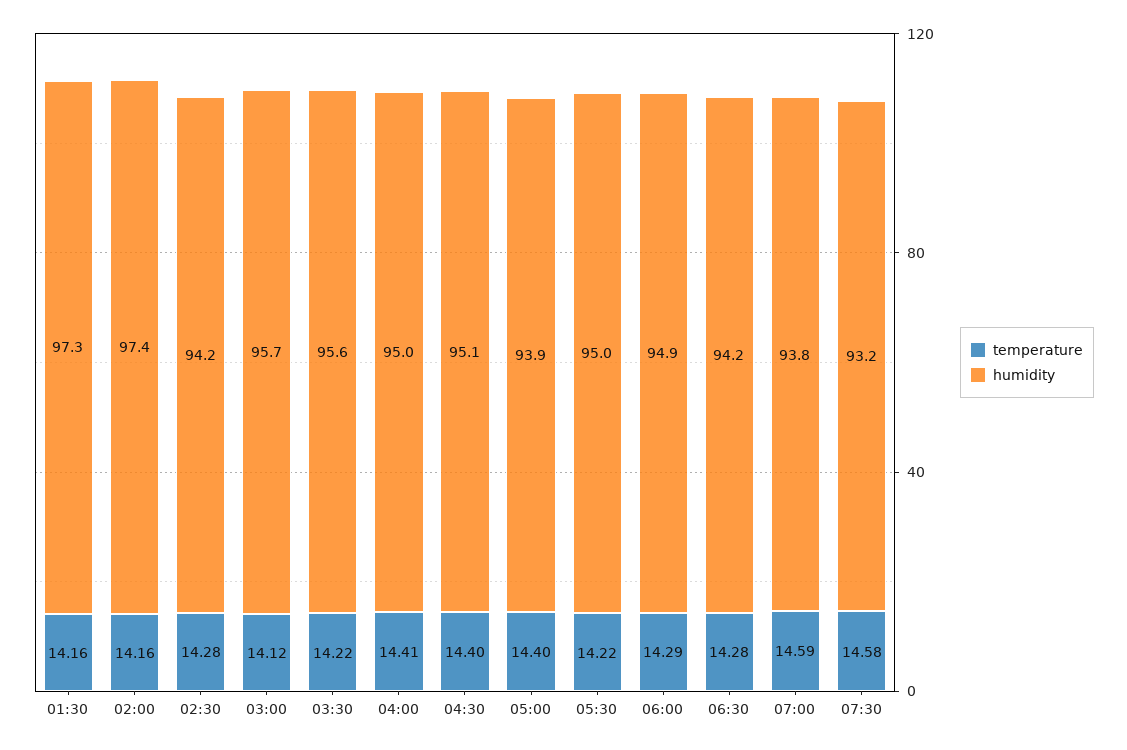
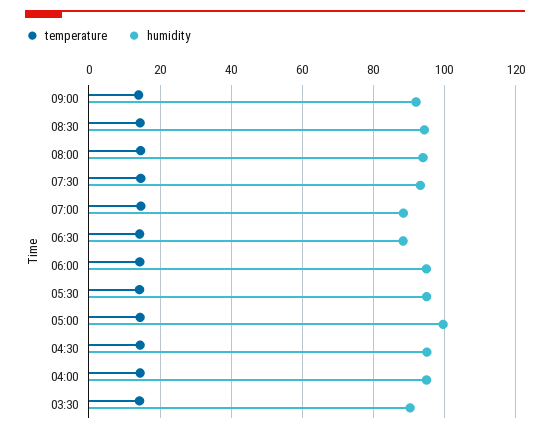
temperature, 01:30: 14.16 -> none
humidity, 01:30: 97.3 -> none
temperature, 02:00: 14.16 -> none
humidity, 02:00: 97.4 -> none
temperature, 02:30: 14.28 -> none
humidity, 02:30: 94.2 -> none
temperature, 03:00: 14.12 -> none
humidity, 03:00: 95.7 -> none
humidity, 03:30: 95.6 -> 90
humidity, 05:00: 93.9 -> 100
humidity, 06:30: 94.2 -> 88
humidity, 07:00: 93.8 -> 88
temperature, 09:00: none -> 14
humidity, 09:00: none -> 92
temperature, 08:30: none -> 14
humidity, 08:30: none -> 94
temperature, 08:00: none -> 14
humidity, 08:00: none -> 94

